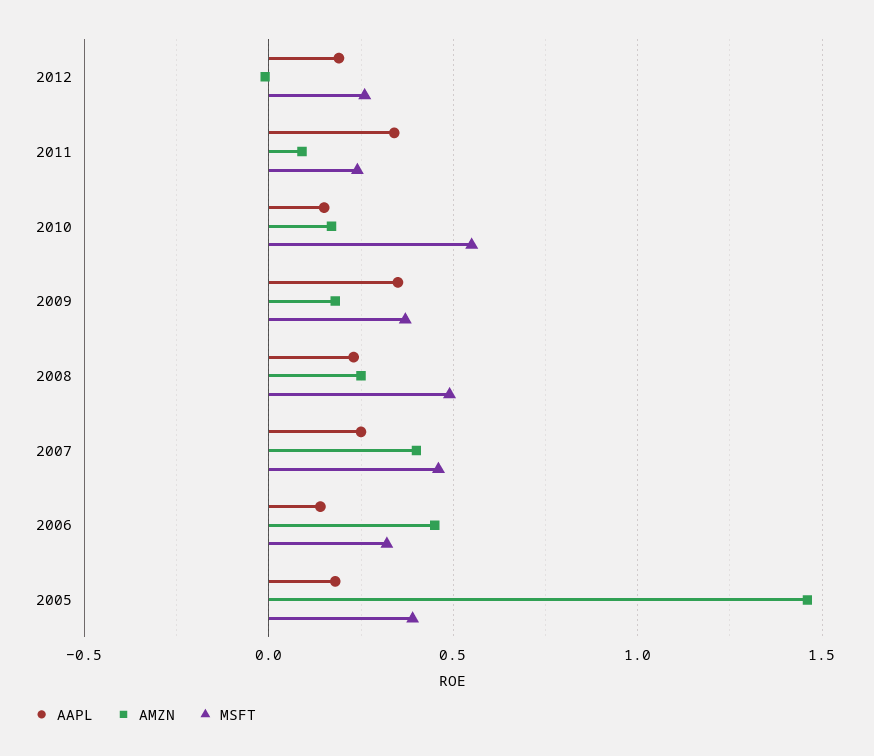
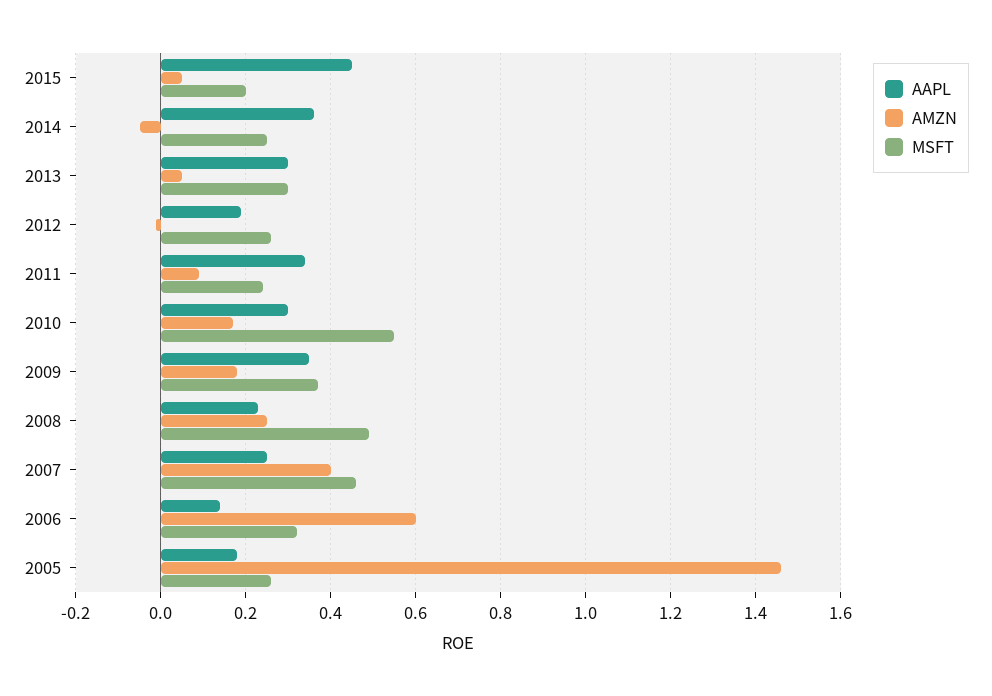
AAPL, 2010: 0.15 -> 0.3
AMZN, 2006: 0.45 -> 0.6
MSFT, 2005: 0.4 -> 0.25
AAPL, 2015: none -> 0.45
AMZN, 2015: none -> 0.05
MSFT, 2015: none -> 0.2
AAPL, 2014: none -> 0.35
AMZN, 2014: none -> -0.05
MSFT, 2014: none -> 0.25
AAPL, 2013: none -> 0.3
AMZN, 2013: none -> 0.05
MSFT, 2013: none -> 0.3

